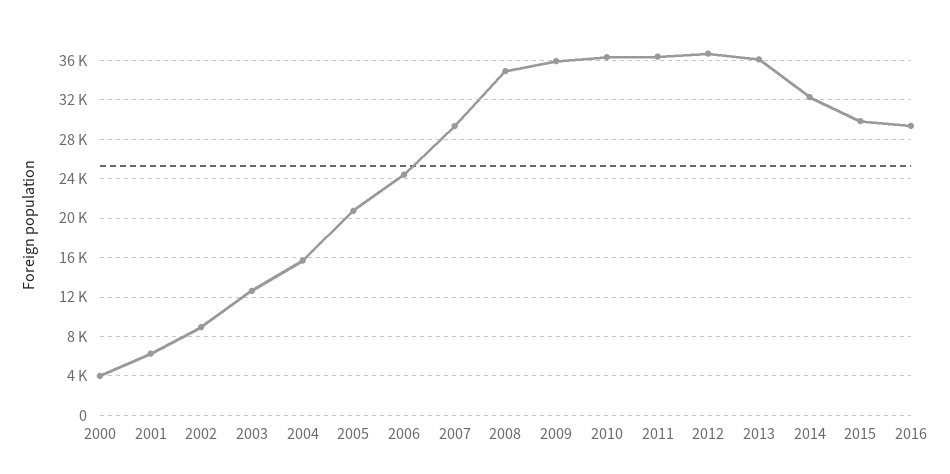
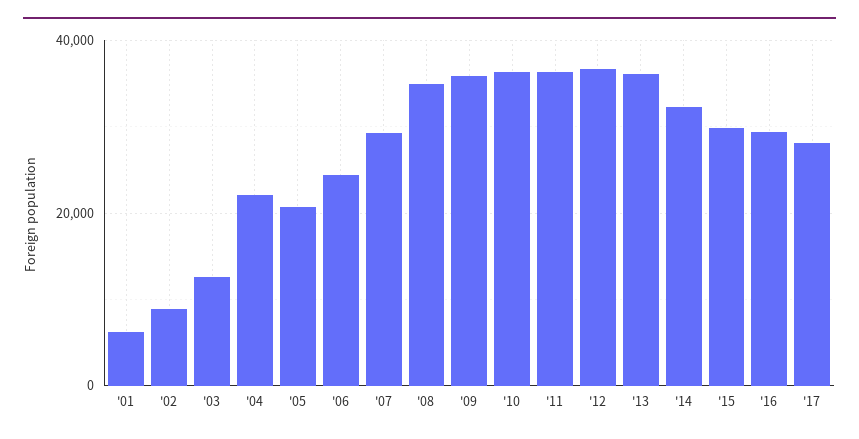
2000: 4000 -> none
2004: 16000 -> 22000
'17: none -> 28000

